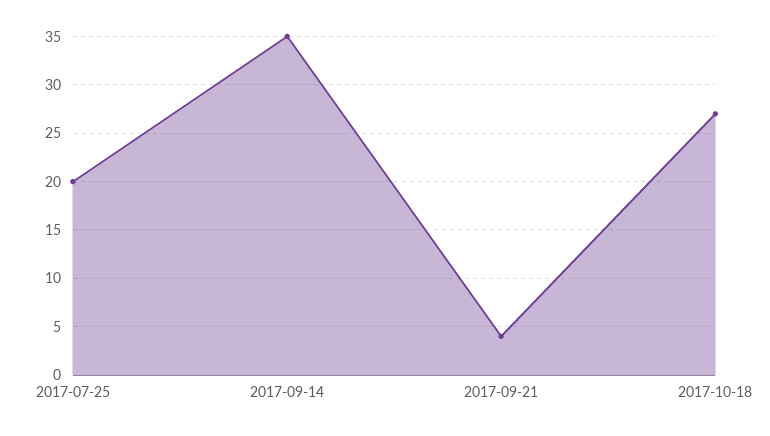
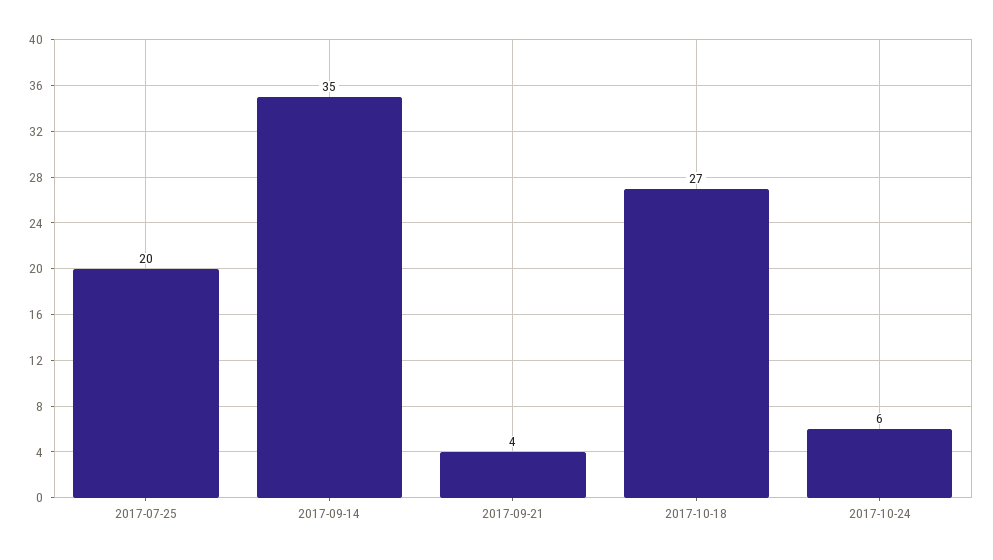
2017-10-24: none -> 6

